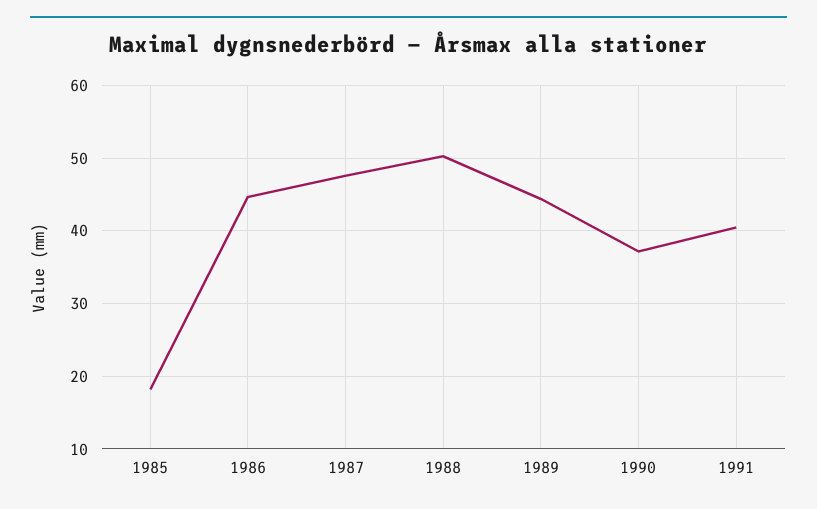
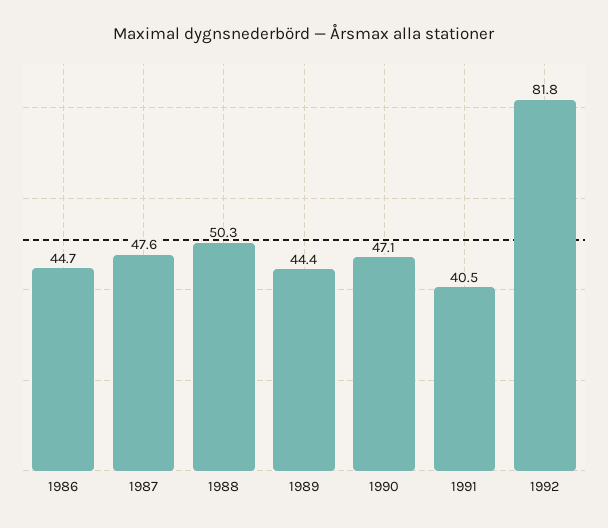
1985: 18 -> none
1990: 37 -> 47.1
1992: none -> 81.8

